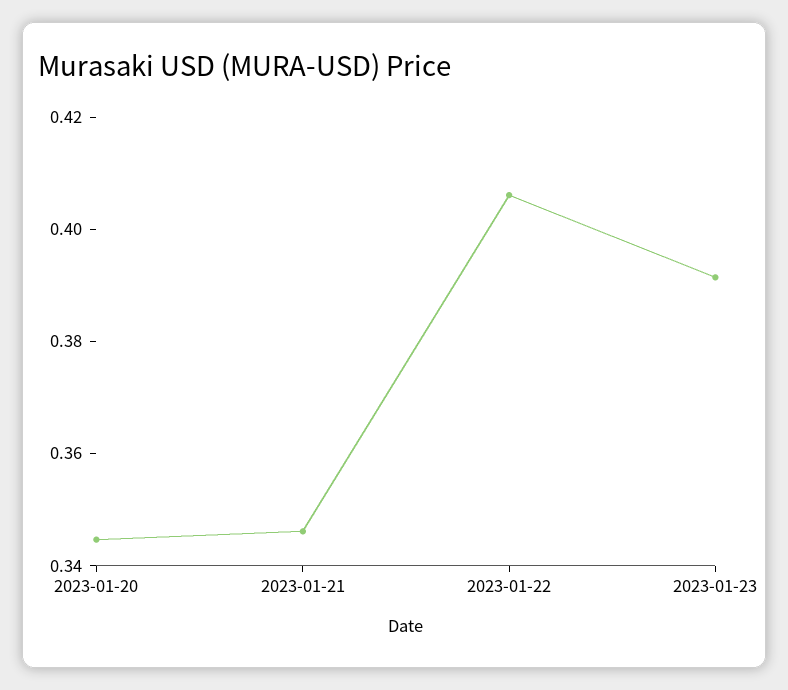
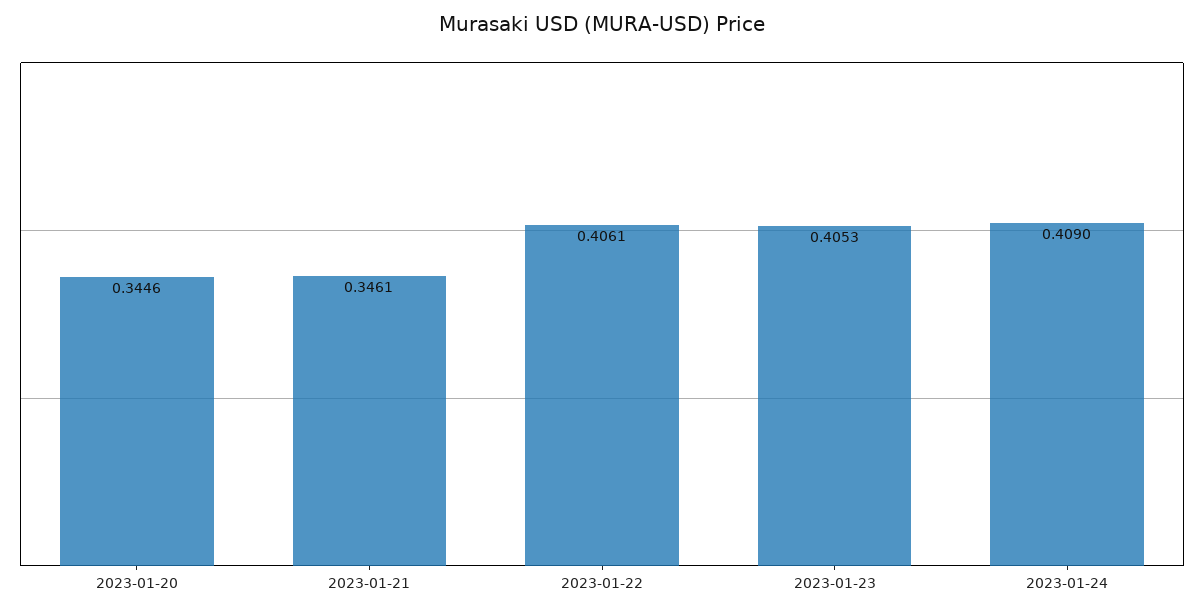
2023-01-23: 0.39 -> 0.4053
2023-01-24: none -> 0.409

